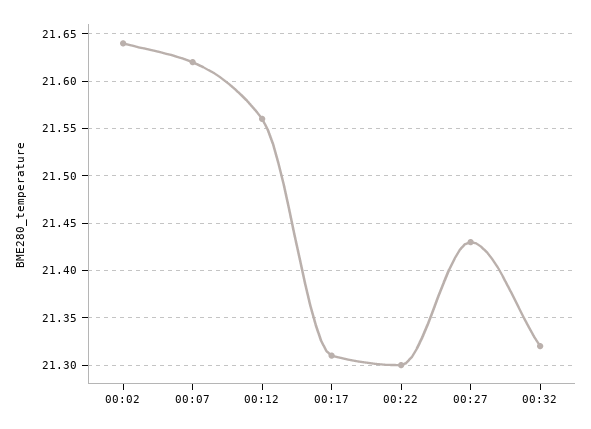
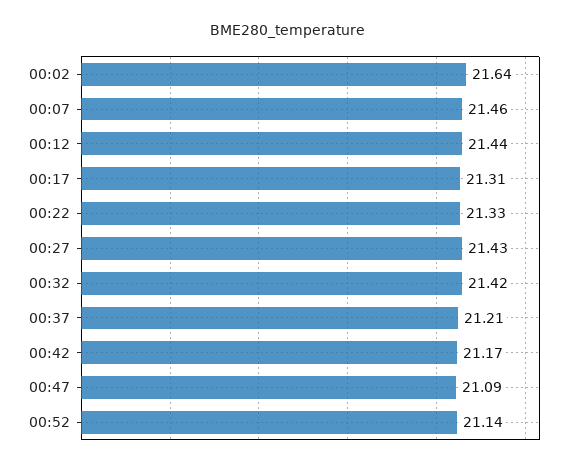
00:07: 21.62 -> 21.46
00:12: 21.56 -> 21.44
00:22: 21.3 -> 21.33
00:32: 21.32 -> 21.42
00:37: none -> 21.21
00:42: none -> 21.17
00:47: none -> 21.09
00:52: none -> 21.14

